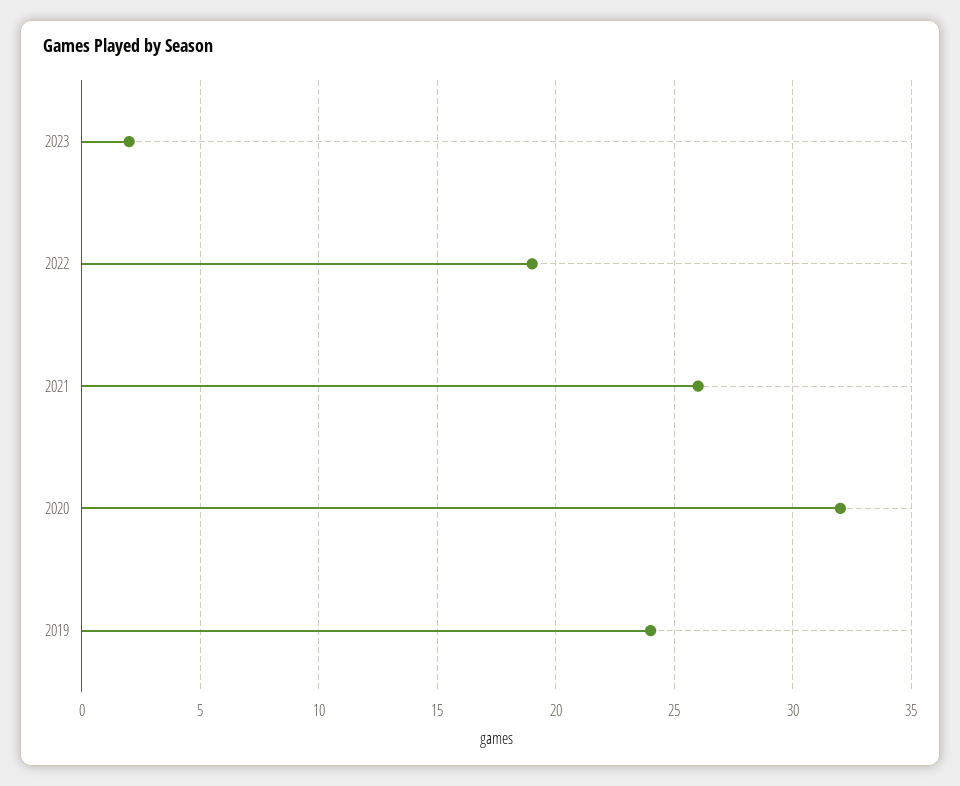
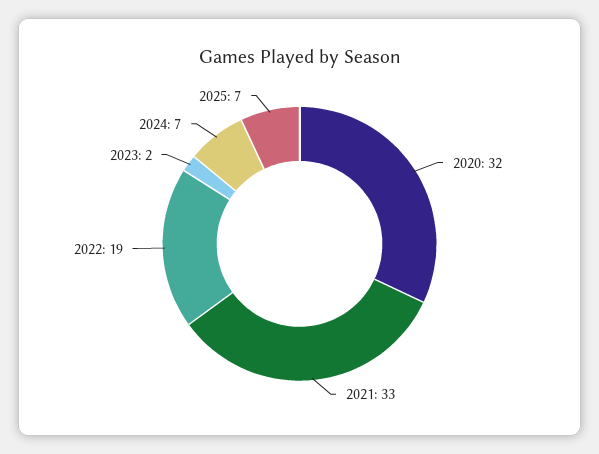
2021: 26 -> 33
2019: 24 -> none
2024: none -> 7
2025: none -> 7

